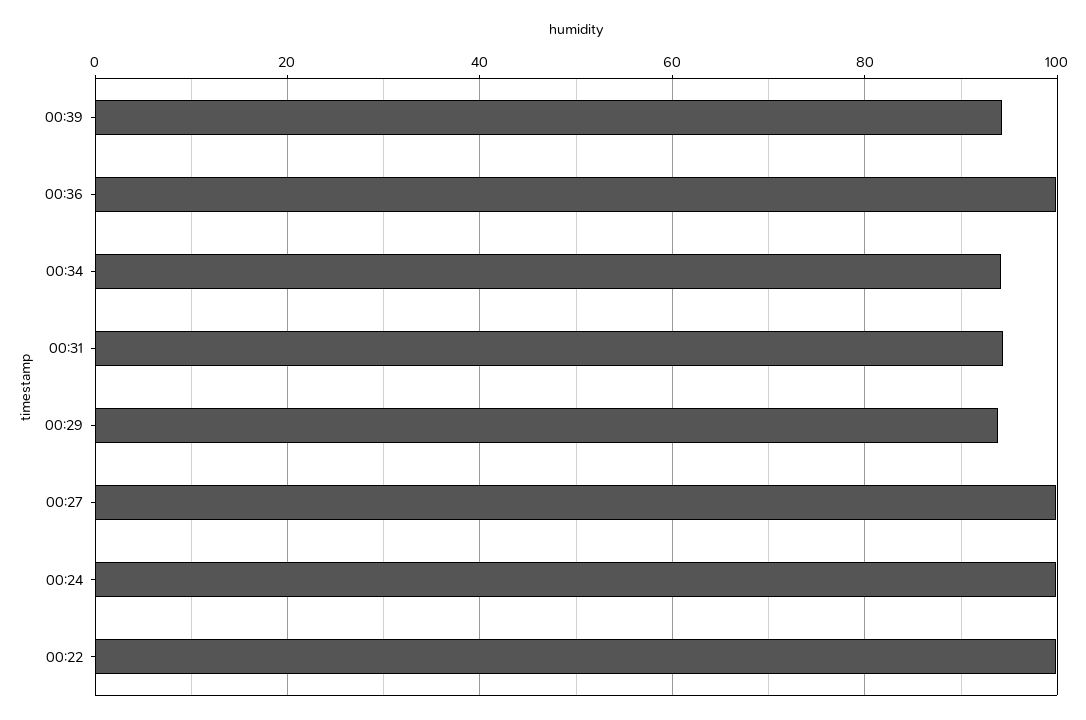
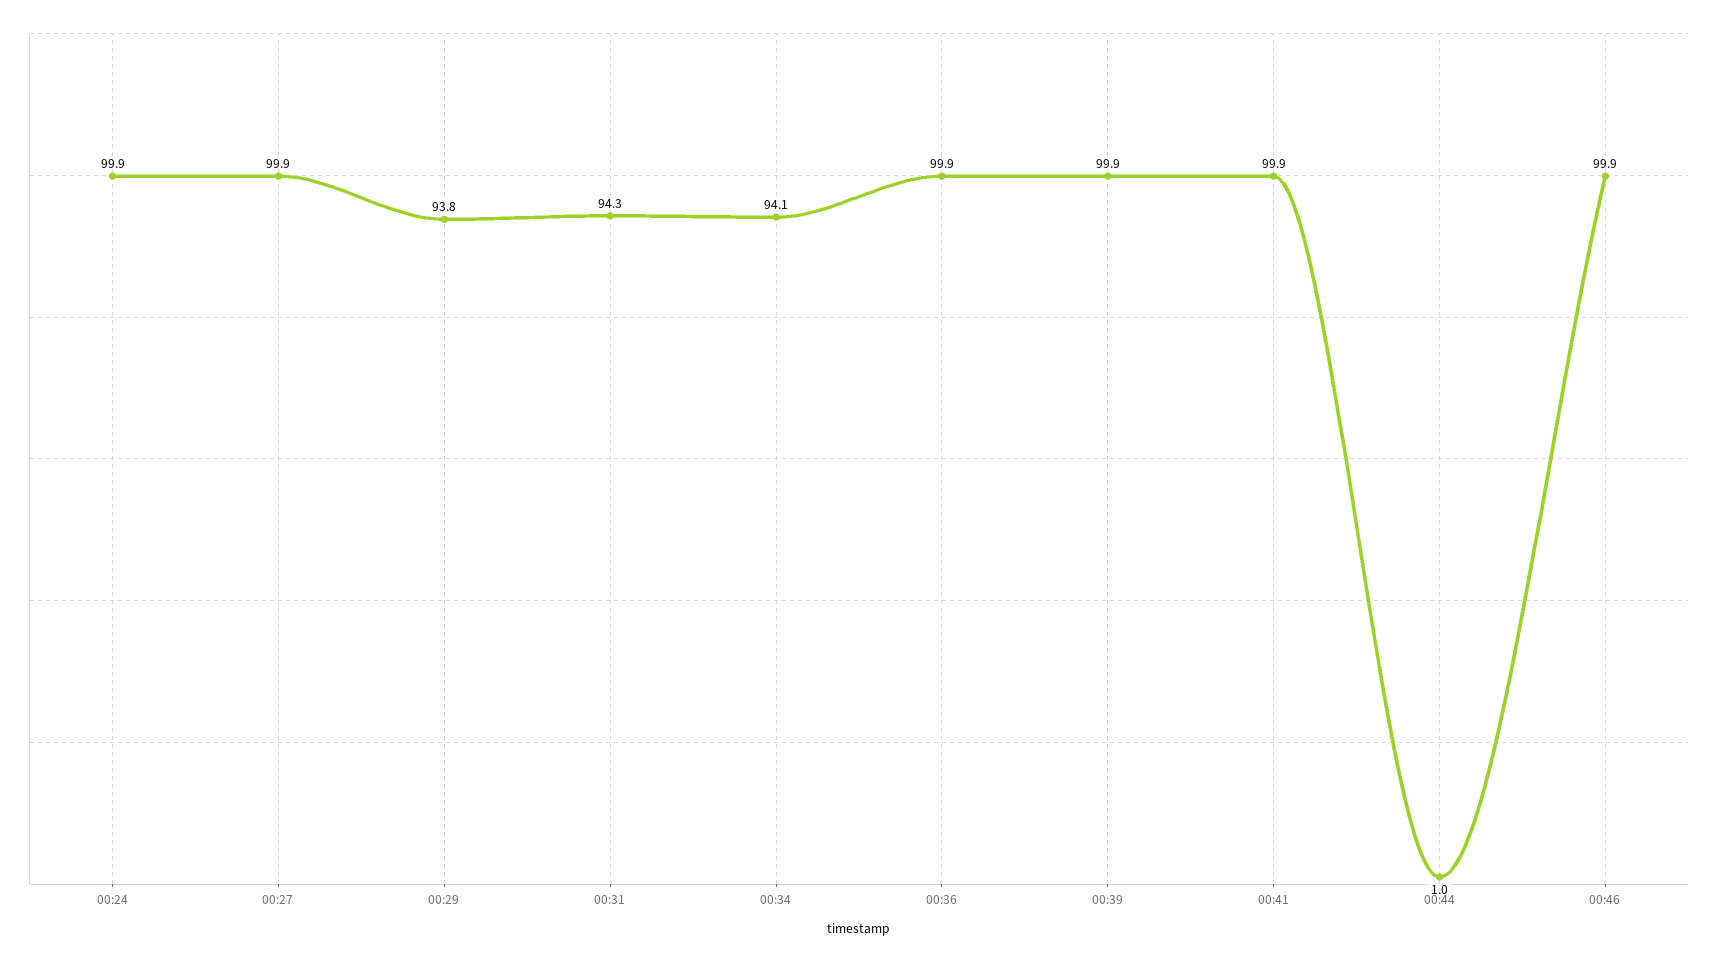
00:39: 94 -> 99.9
00:22: 100 -> none
00:41: none -> 99.9
00:44: none -> 1
00:46: none -> 99.9

